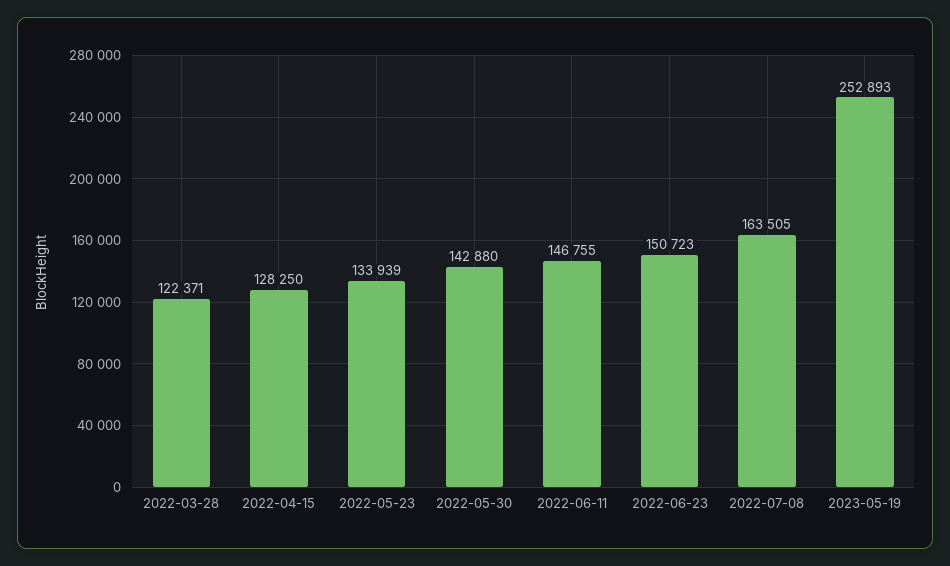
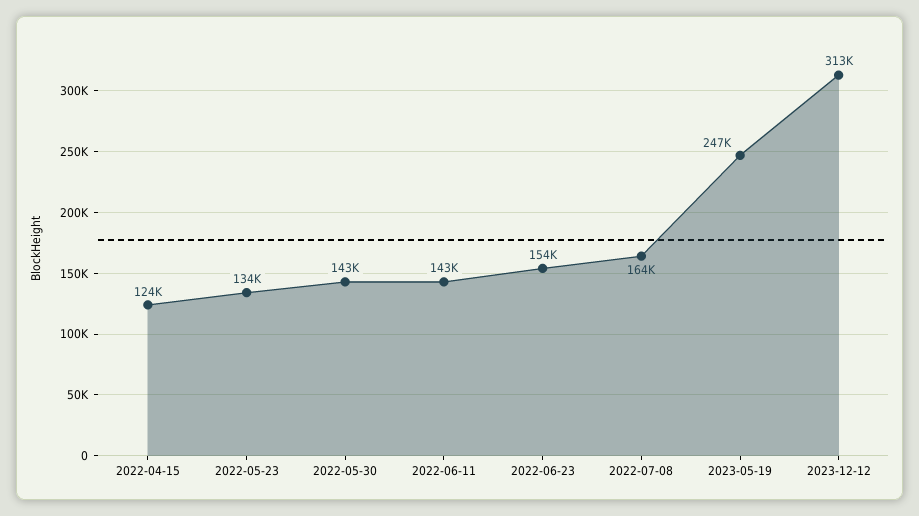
2022-03-28: 122371 -> none
2022-04-15: 128250 -> 124000
2022-06-11: 146755 -> 143000
2022-06-23: 150723 -> 154000
2023-05-19: 252893 -> 247000
2023-12-12: none -> 313000

